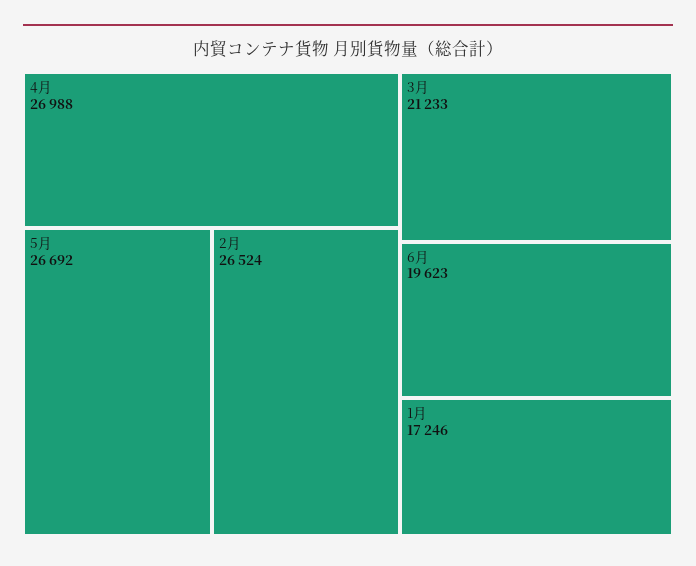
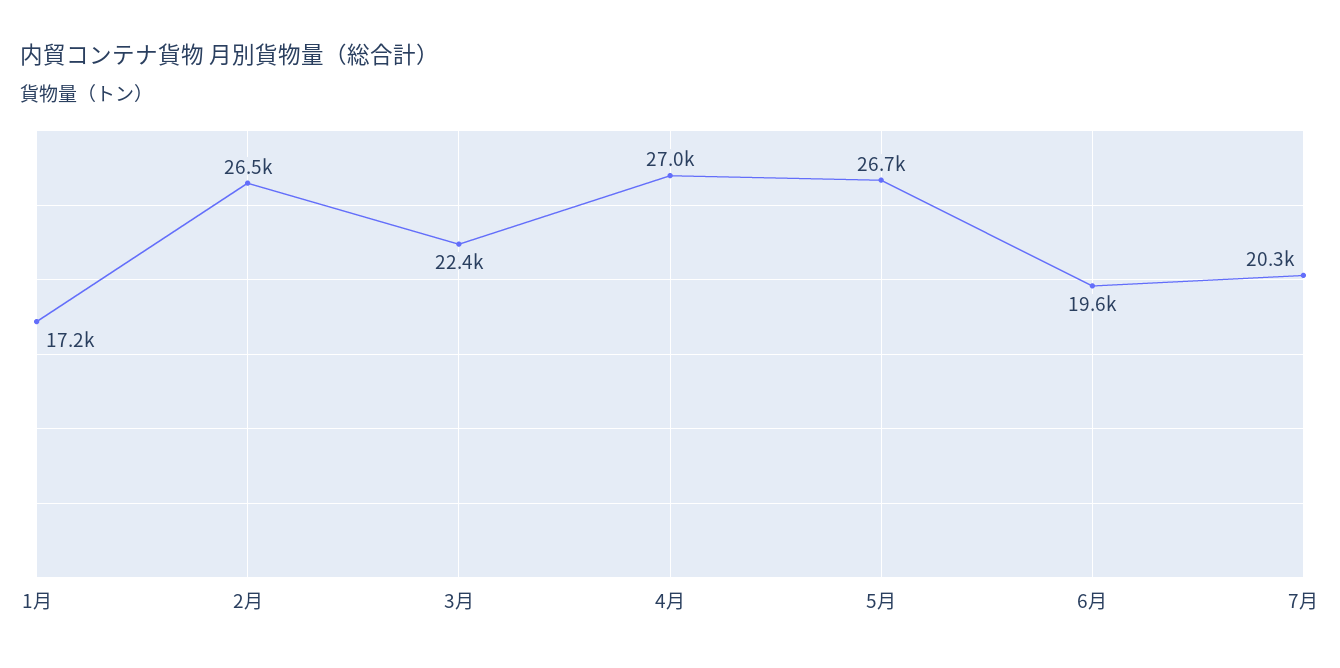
3月: 21233 -> 22400
7月: none -> 20300

